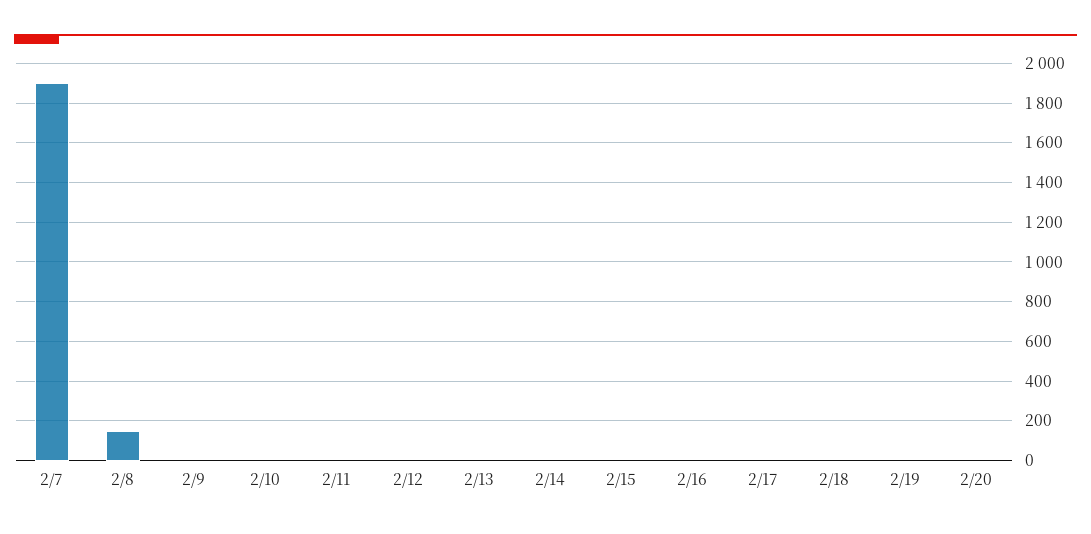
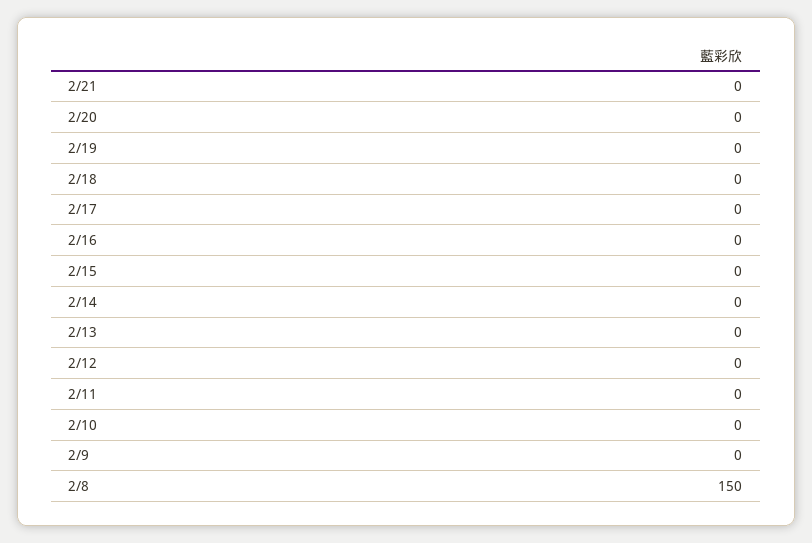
2/7: 1900 -> none
2/21: none -> 0

